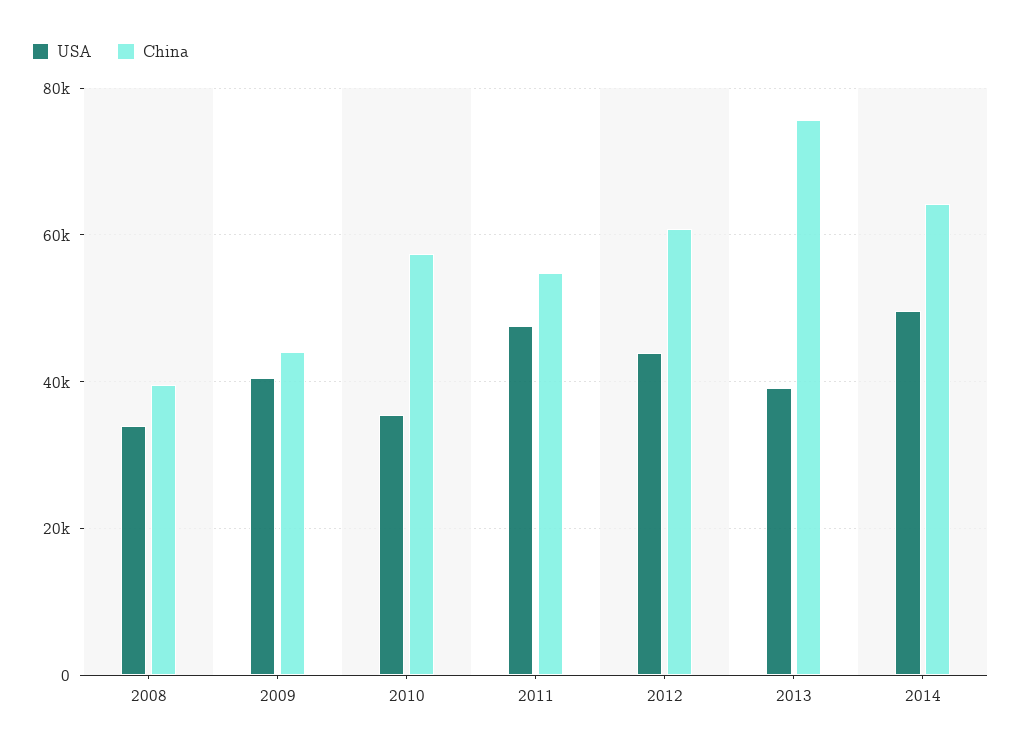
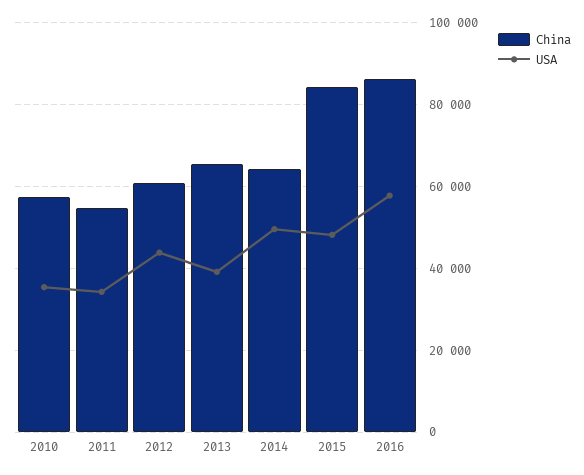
USA, 2008: 34000 -> none
China, 2008: 40000 -> none
USA, 2009: 40000 -> none
China, 2009: 44000 -> none
USA, 2011: 48000 -> 34000
China, 2013: 76000 -> 66000
China, 2015: none -> 84000
USA, 2015: none -> 48000
China, 2016: none -> 86000
USA, 2016: none -> 58000

